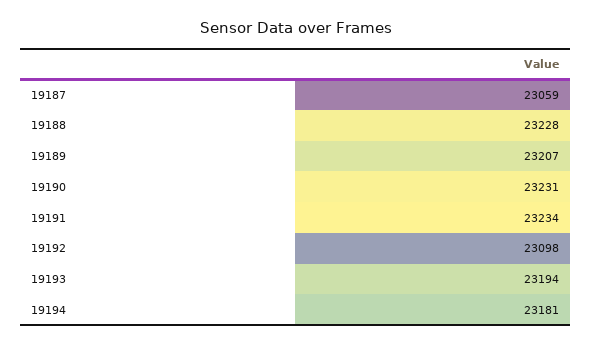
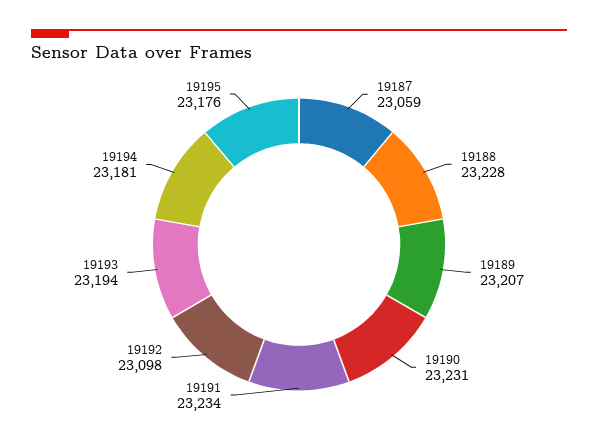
19195: none -> 23176

